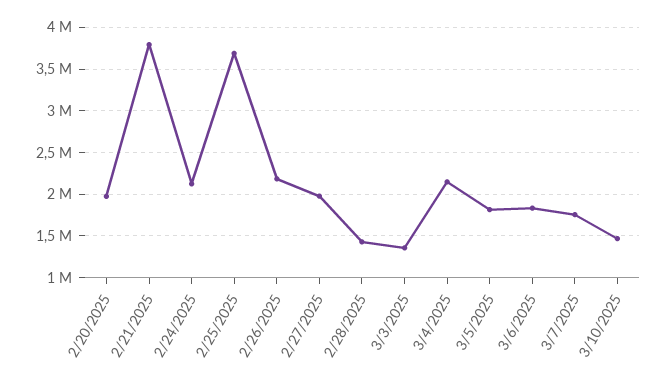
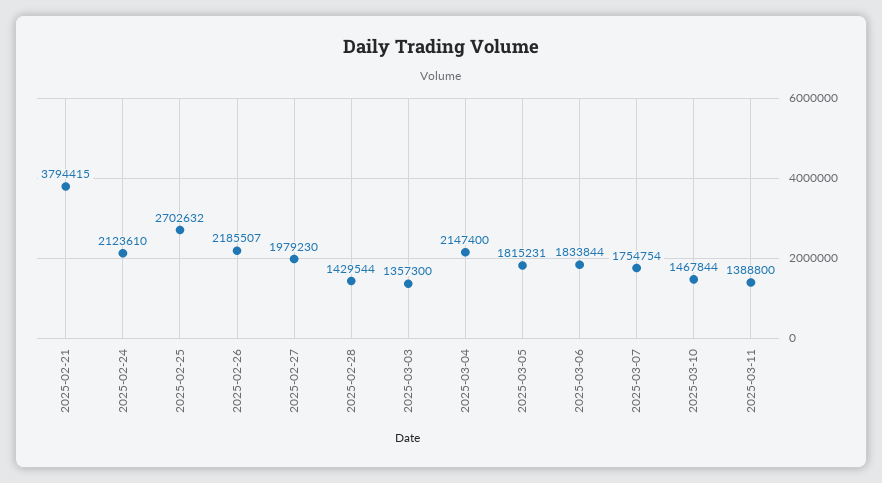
2/20/2025: 2000000 -> none
2/25/2025: 3700000 -> 2702632
2025-03-11: none -> 1388800

